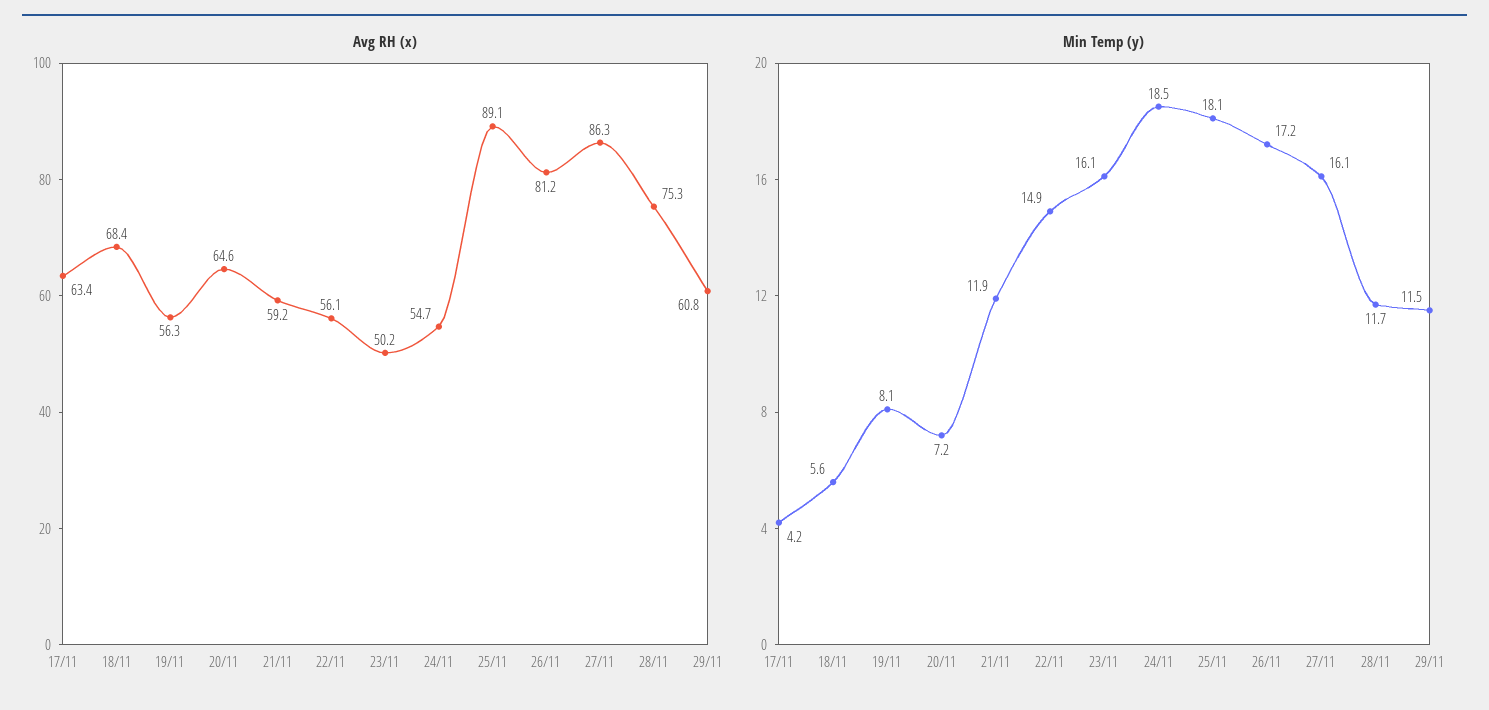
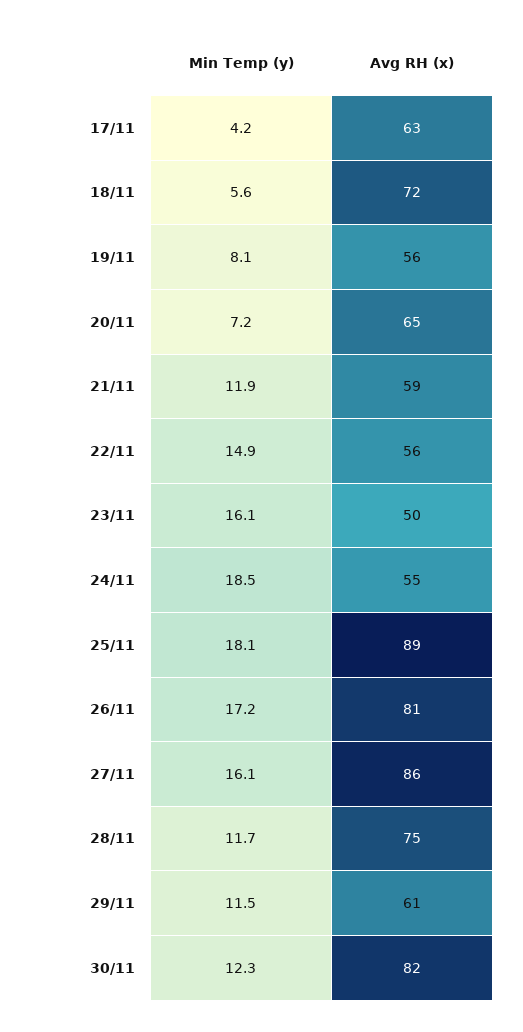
Avg RH (x), 18/11: 68.4 -> 72
Min Temp (y), 30/11: none -> 12.3
Avg RH (x), 30/11: none -> 82

